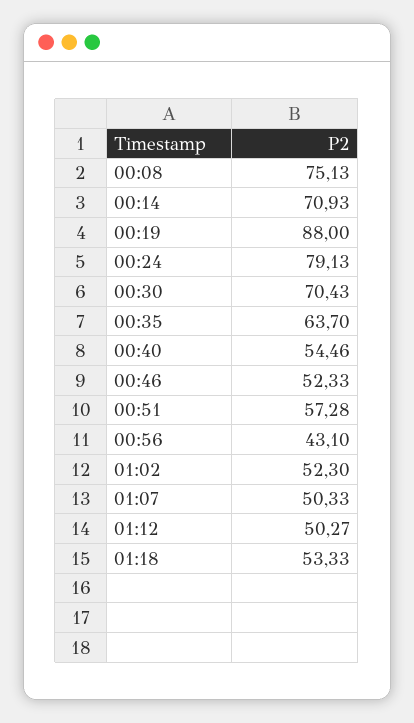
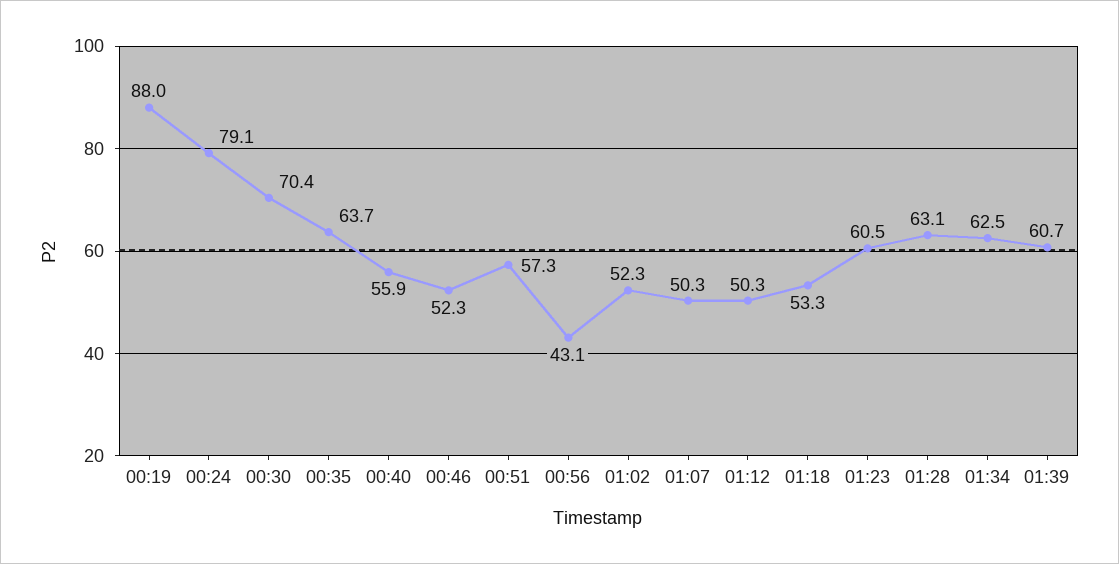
00:08: 75.13 -> none
00:14: 70.93 -> none
00:40: 54.46 -> 55.9
01:23: none -> 60.5
01:28: none -> 63.1
01:34: none -> 62.5
01:39: none -> 60.7

